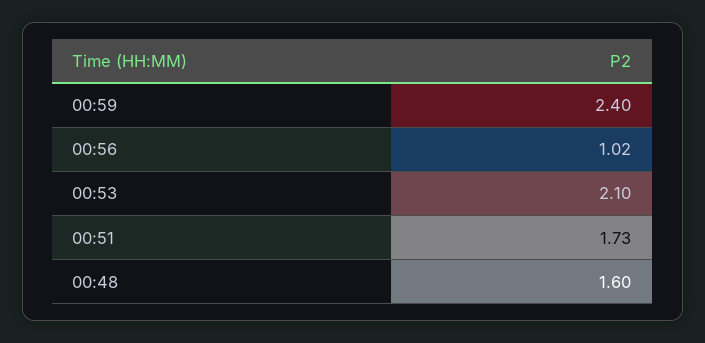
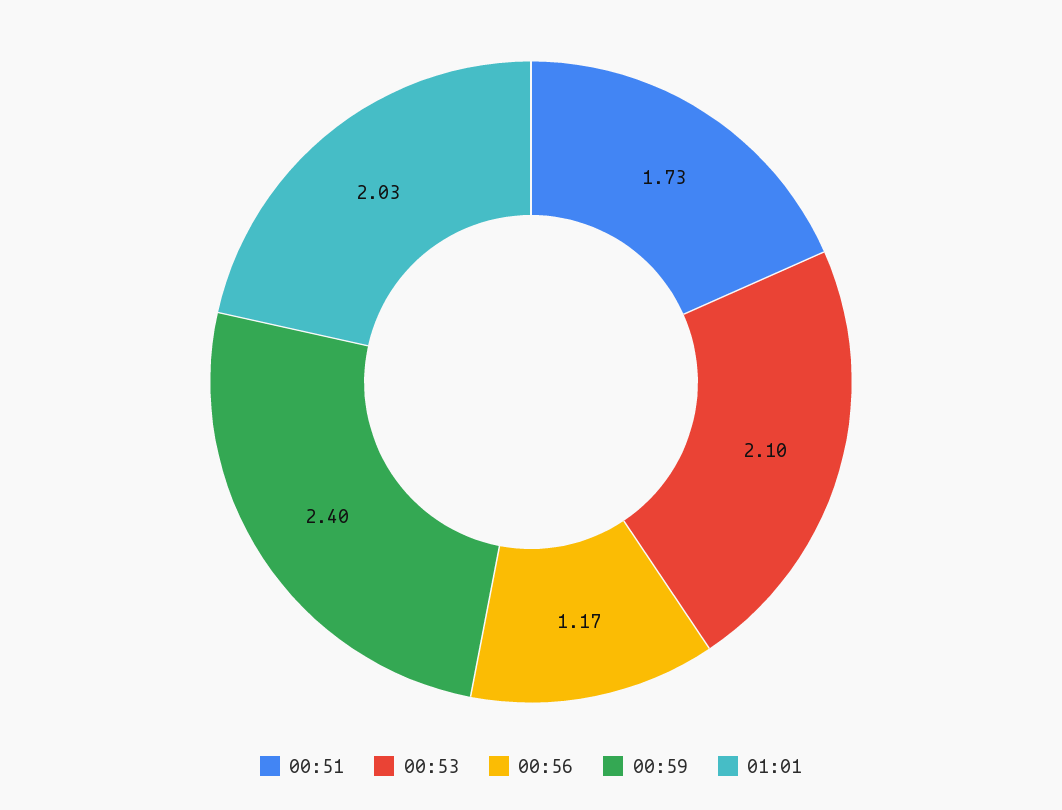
00:56: 1.02 -> 1.17
00:48: 1.6 -> none
01:01: none -> 2.03

